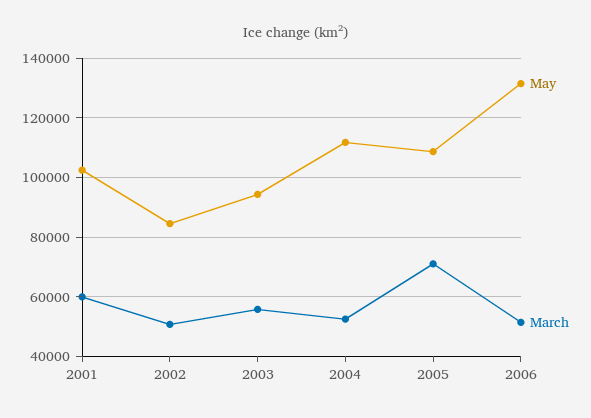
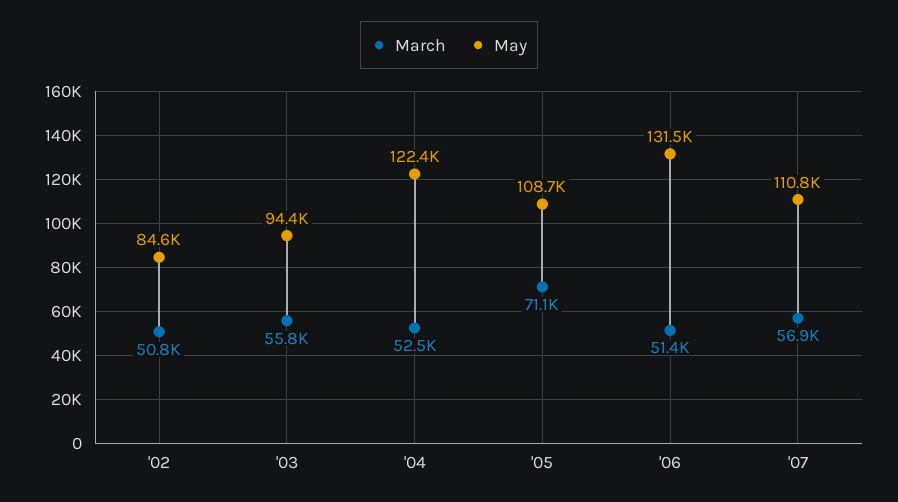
May, 2001: 102500 -> none
March, 2001: 60000 -> none
May, 2004: 112500 -> 122400
March, '07: none -> 56900
May, '07: none -> 110800

